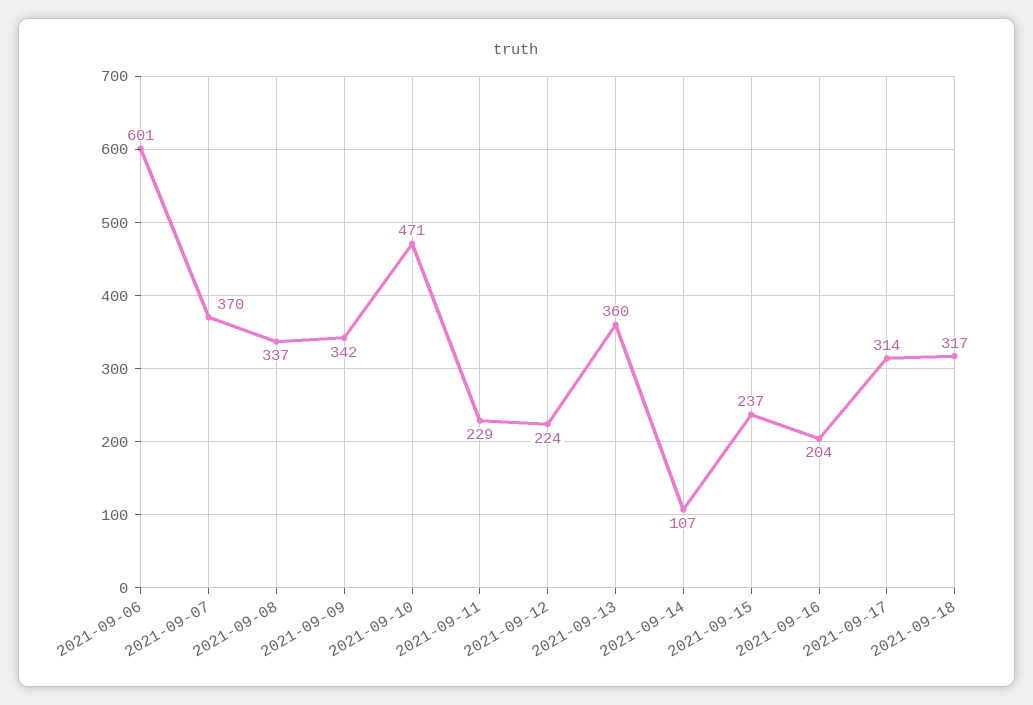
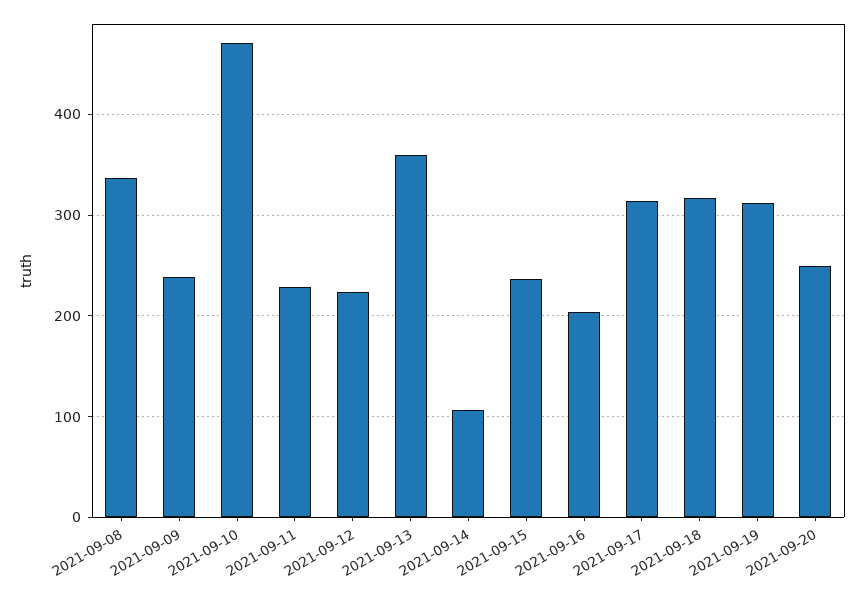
2021-09-06: 601 -> none
2021-09-07: 370 -> none
2021-09-09: 342 -> 240
2021-09-19: none -> 310
2021-09-20: none -> 250

